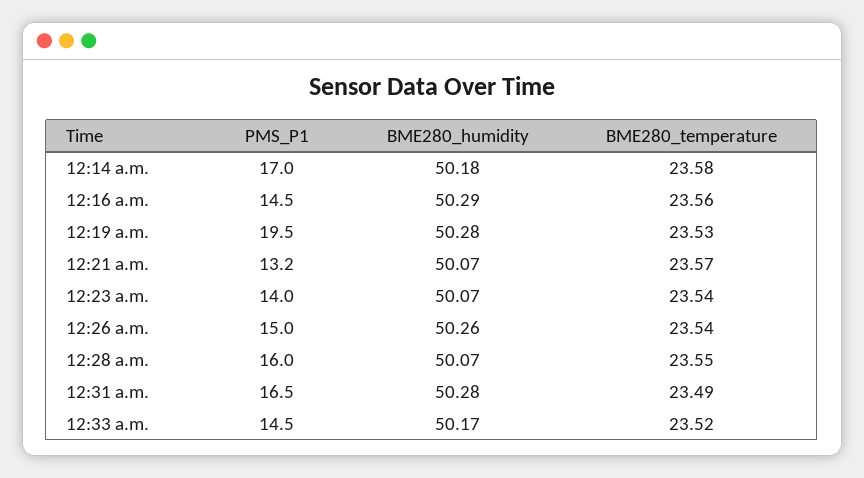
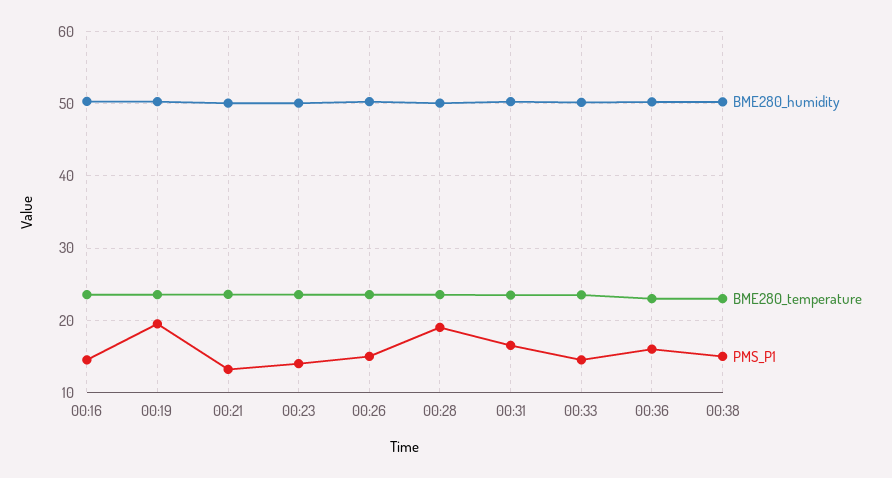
PMS_P1, 12:14 a.m.: 17 -> none
BME280_humidity, 12:14 a.m.: 50.18 -> none
BME280_temperature, 12:14 a.m.: 23.58 -> none
PMS_P1, 12:28 a.m.: 16 -> 19
BME280_humidity, 00:36: none -> 50
BME280_temperature, 00:36: none -> 23
PMS_P1, 00:36: none -> 16
BME280_humidity, 00:38: none -> 50
BME280_temperature, 00:38: none -> 23
PMS_P1, 00:38: none -> 15

